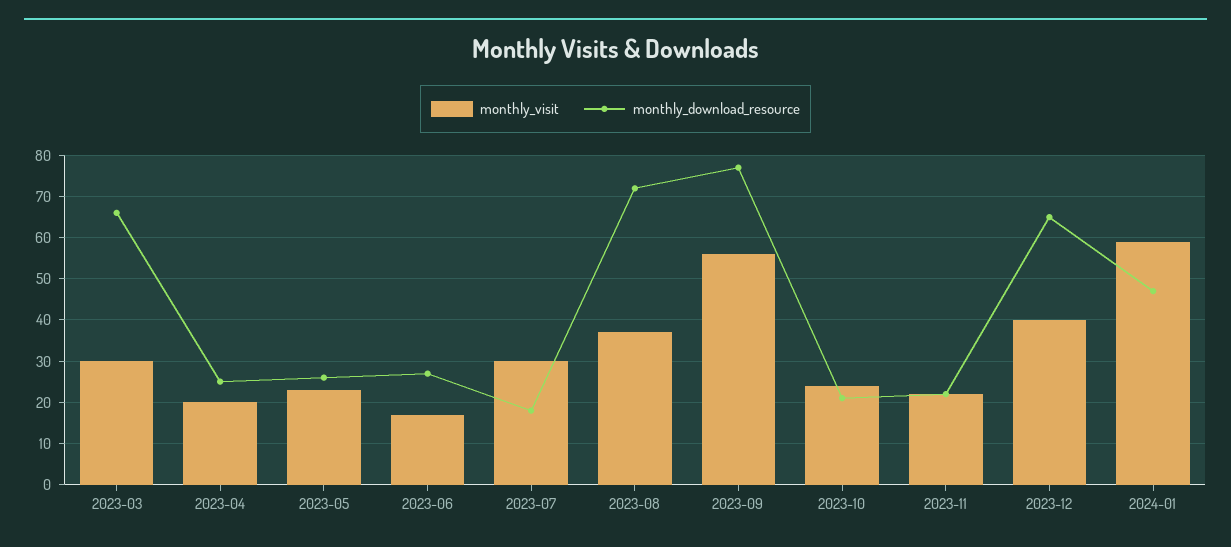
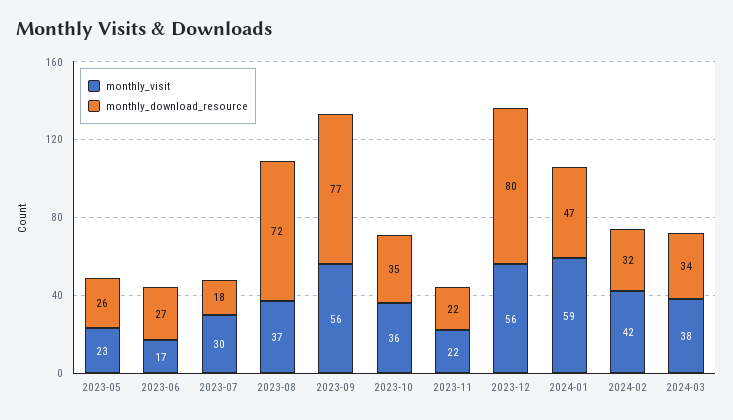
monthly_visit, 2023-03: 30 -> none
monthly_download_resource, 2023-03: 65 -> none
monthly_visit, 2023-04: 20 -> none
monthly_download_resource, 2023-04: 25 -> none
monthly_visit, 2023-10: 25 -> 36
monthly_download_resource, 2023-10: 20 -> 35
monthly_visit, 2023-12: 40 -> 56
monthly_download_resource, 2023-12: 65 -> 80
monthly_visit, 2024-02: none -> 42
monthly_download_resource, 2024-02: none -> 32
monthly_visit, 2024-03: none -> 38
monthly_download_resource, 2024-03: none -> 34

